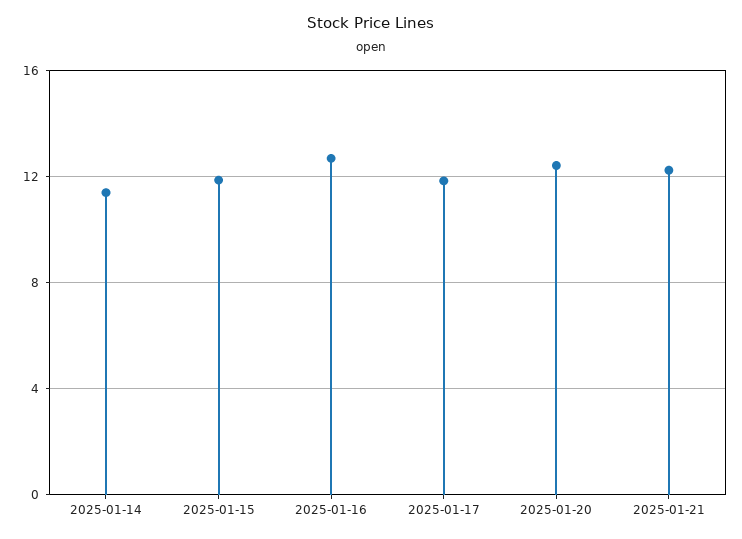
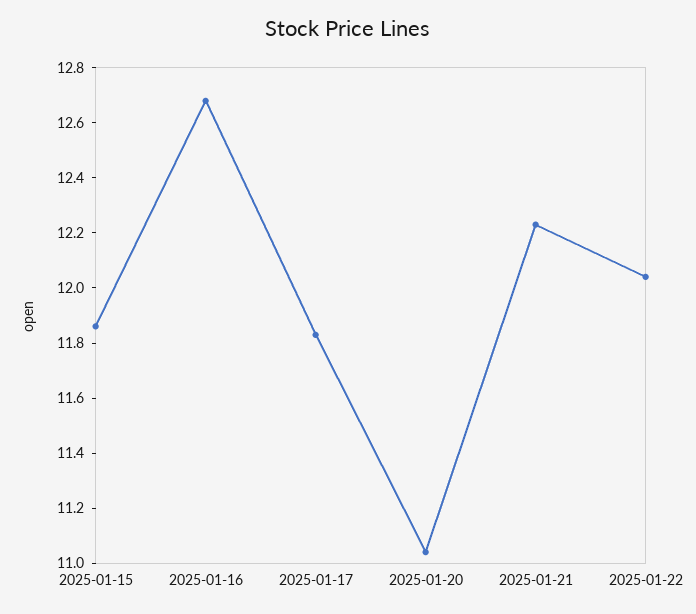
2025-01-14: 11.5 -> none
2025-01-20: 12.5 -> 11.05
2025-01-22: none -> 12.05

